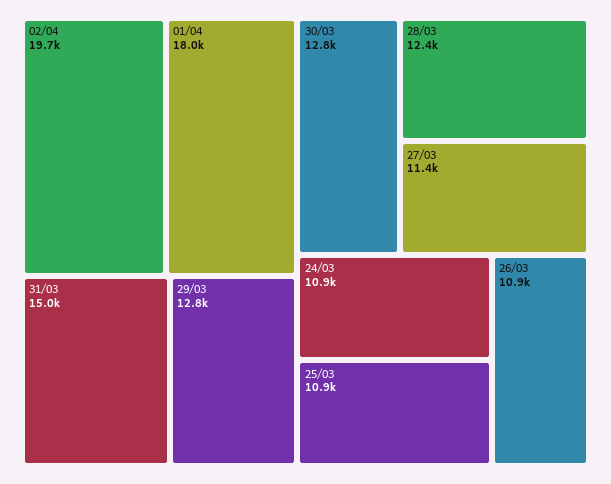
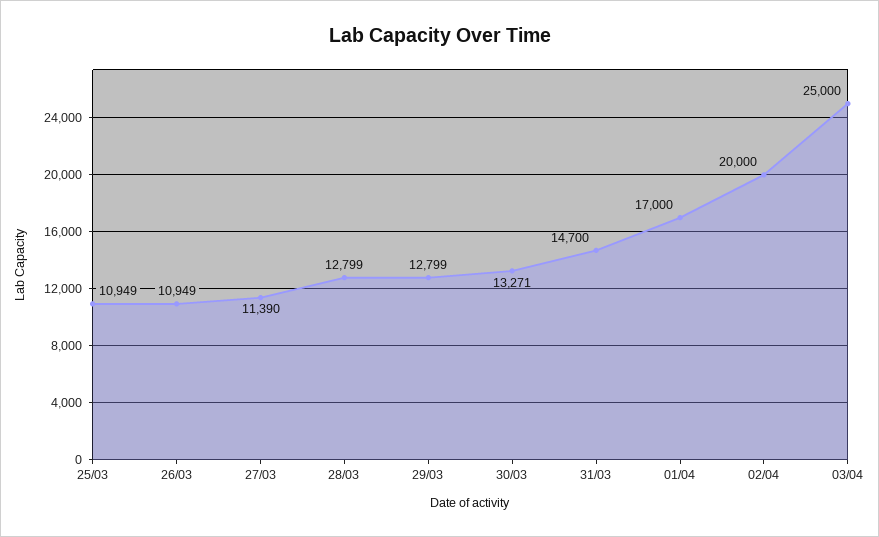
02/04: 19700 -> 20000
01/04: 18000 -> 17000
31/03: 15000 -> 14700
30/03: 12800 -> 13271
28/03: 12400 -> 12799
24/03: 10900 -> none
03/04: none -> 25000

